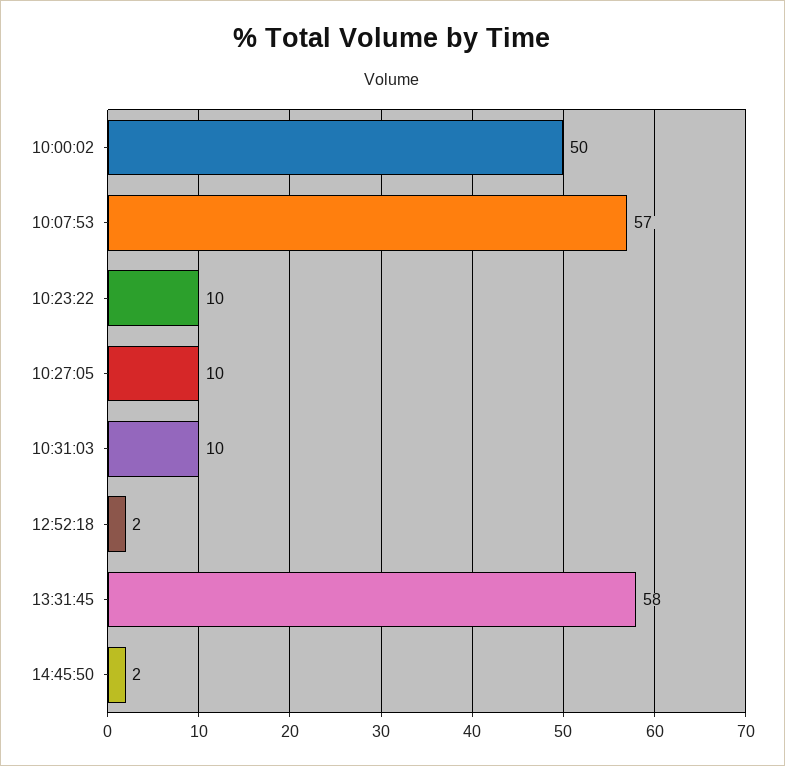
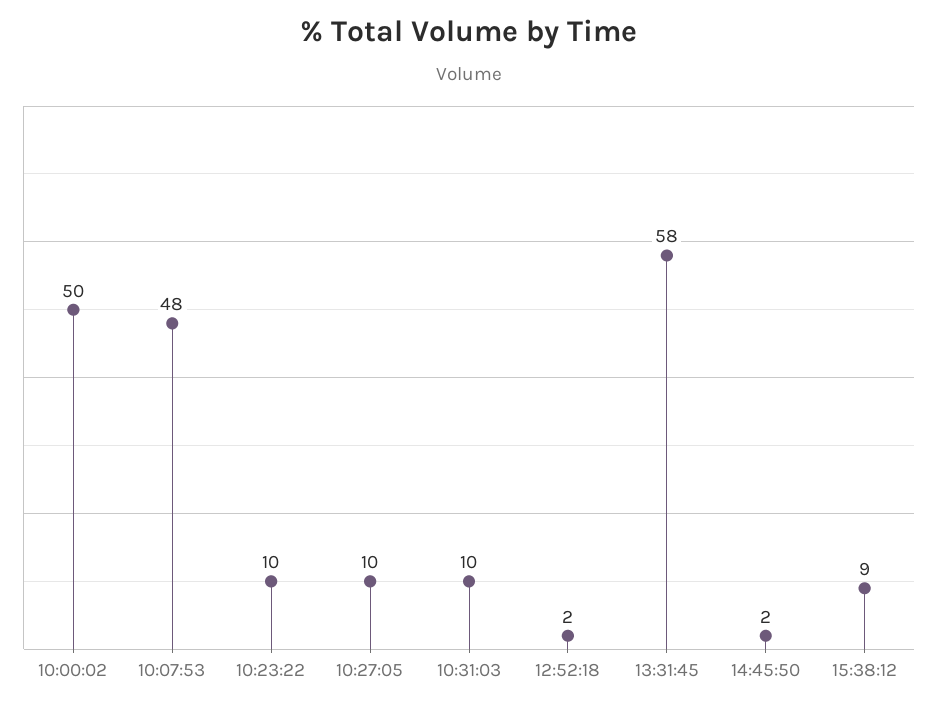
10:07:53: 57 -> 48
15:38:12: none -> 9

